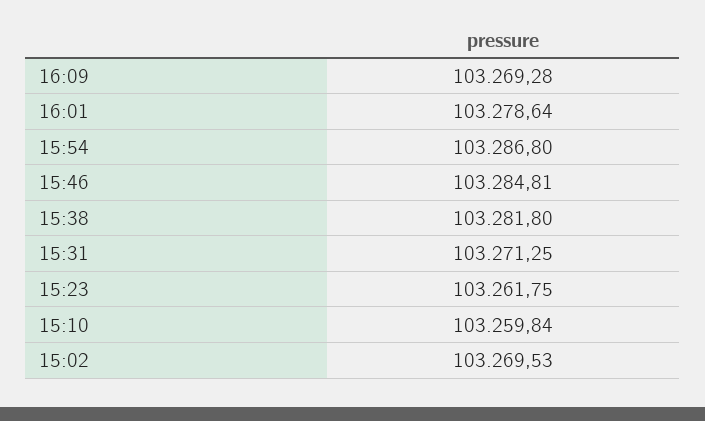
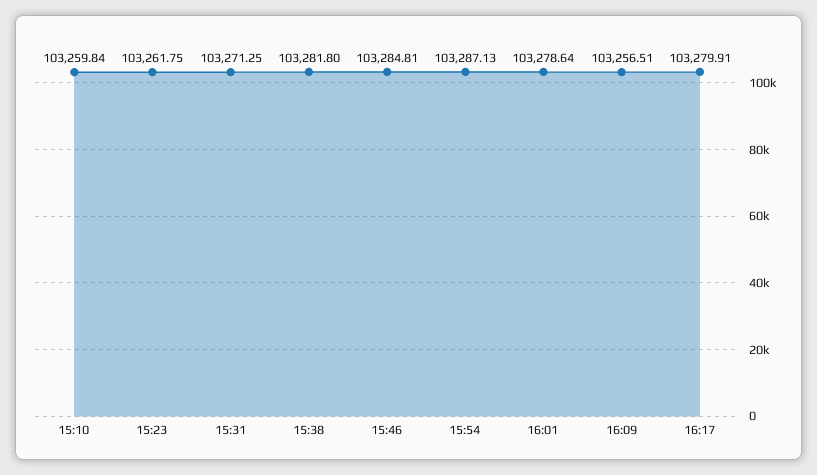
16:09: 103269.28 -> 103256.51
15:54: 103286.8 -> 103287.13
15:02: 103269.53 -> none
16:17: none -> 103279.91

